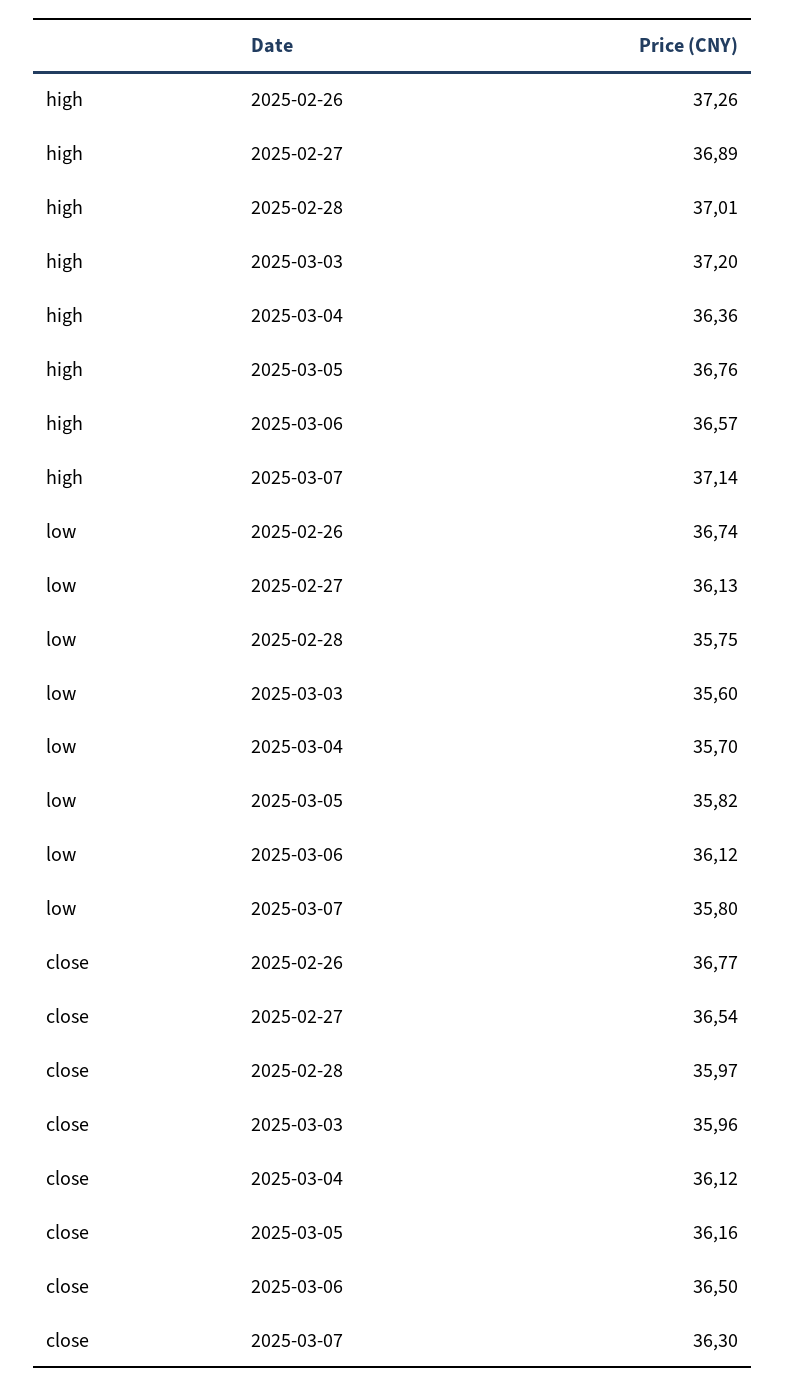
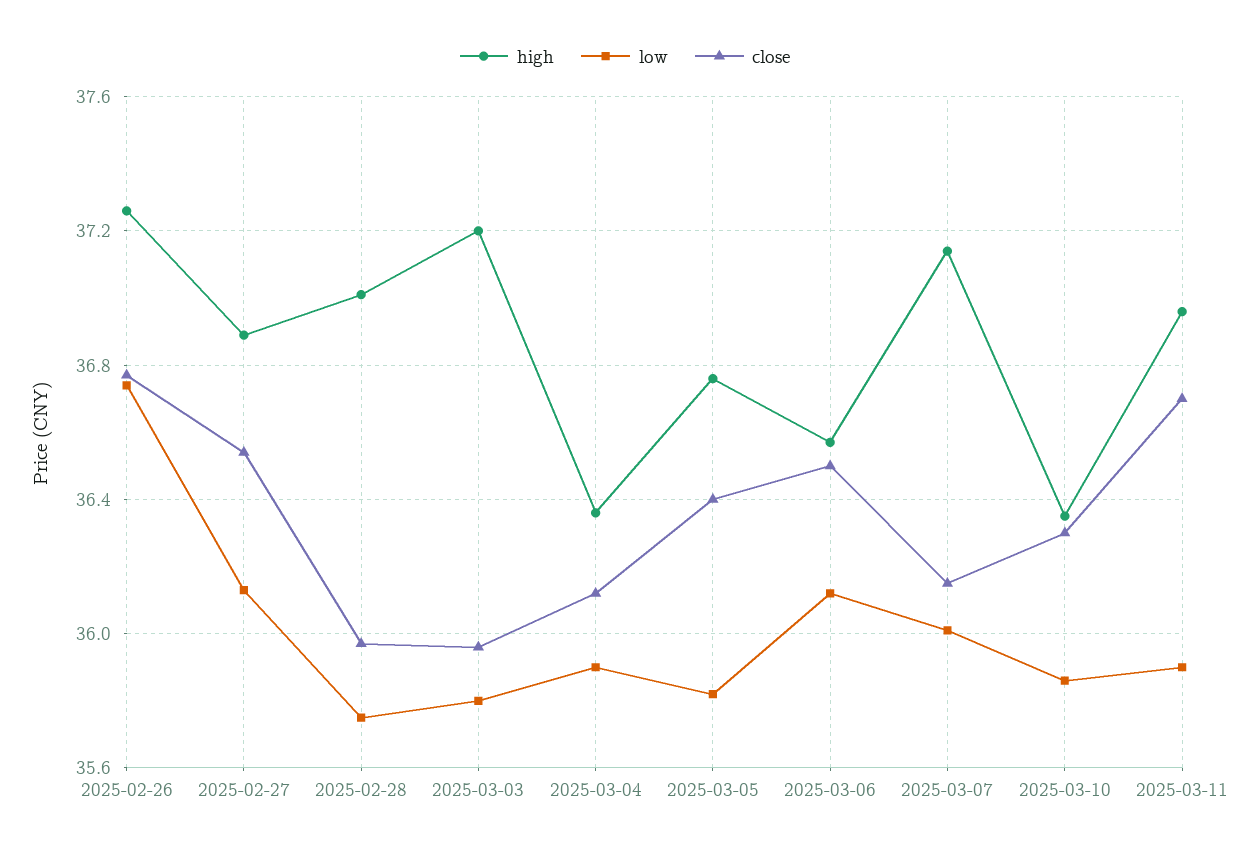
low, 2025-03-03: 35.6 -> 35.8
low, 2025-03-04: 35.7 -> 35.9
low, 2025-03-07: 35.8 -> 36
close, 2025-03-05: 36.16 -> 36.4
close, 2025-03-07: 36.3 -> 36.15
high, 2025-03-10: none -> 36.35
low, 2025-03-10: none -> 35.85
close, 2025-03-10: none -> 36.3
high, 2025-03-11: none -> 36.95
low, 2025-03-11: none -> 35.9
close, 2025-03-11: none -> 36.7

